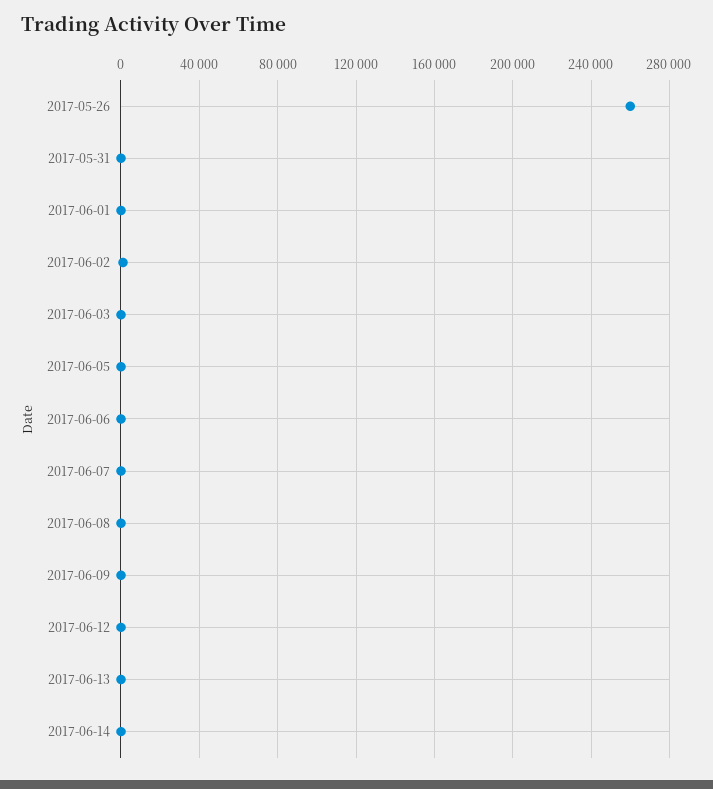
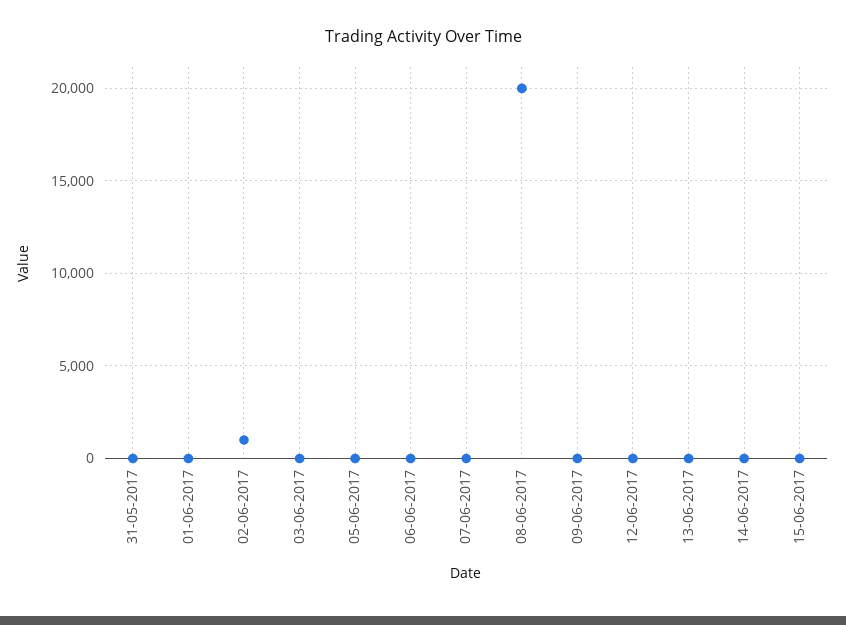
2017-05-26: 260000 -> none
2017-06-08: 0 -> 20000
15-06-2017: none -> 0

